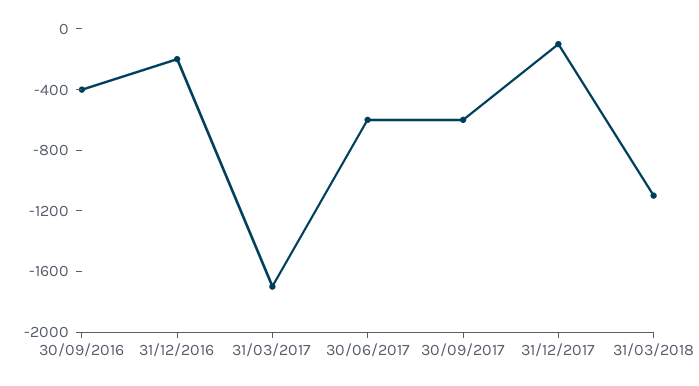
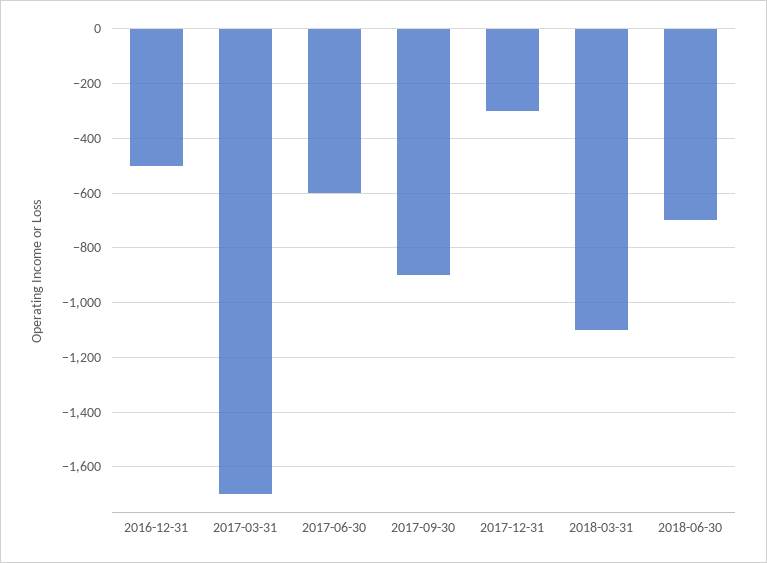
30/09/2016: -400 -> none
31/12/2016: -200 -> -500
30/09/2017: -600 -> -900
31/12/2017: -100 -> -300
2018-06-30: none -> -700

